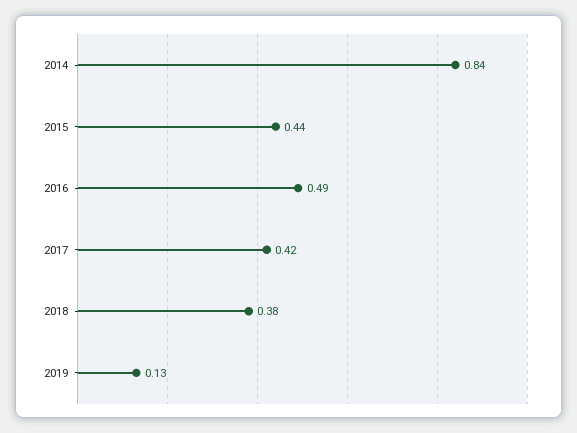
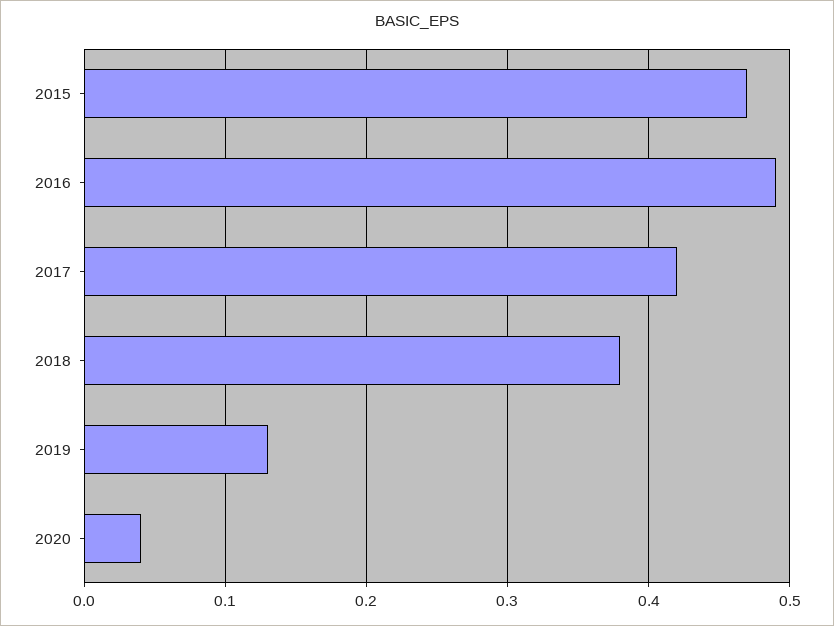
2014: 0.84 -> none
2015: 0.44 -> 0.47
2020: none -> 0.04

